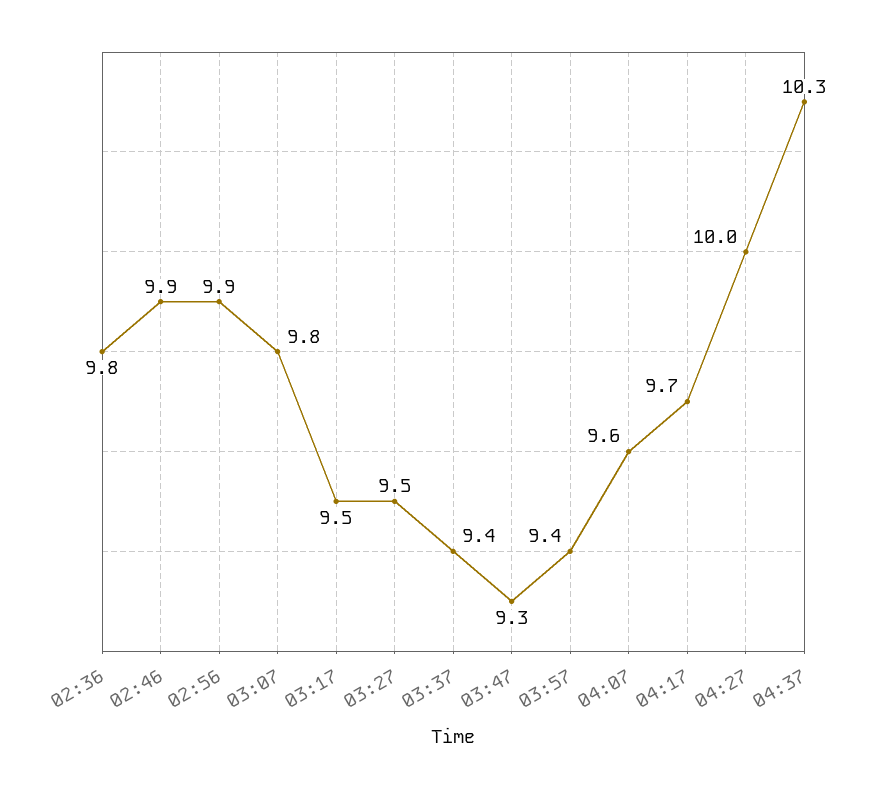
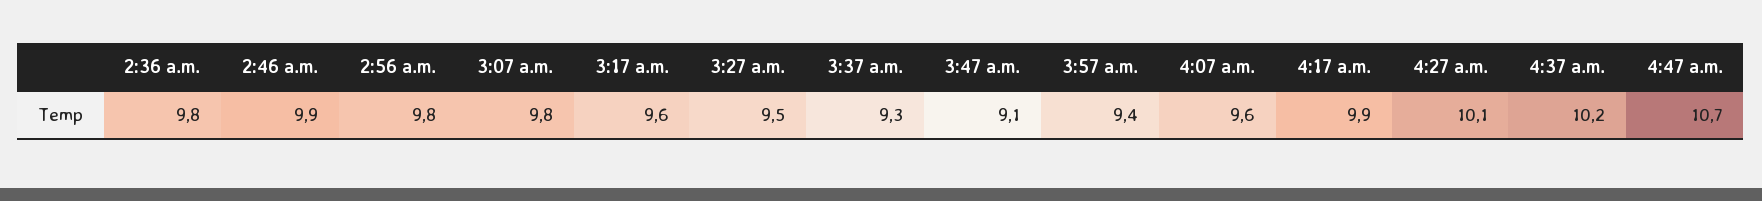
02:56: 9.9 -> 9.8
03:17: 9.5 -> 9.6
03:37: 9.4 -> 9.3
03:47: 9.3 -> 9.1
04:17: 9.7 -> 9.9
04:27: 10 -> 10.1
04:37: 10.3 -> 10.2
4:47 a.m.: none -> 10.7

